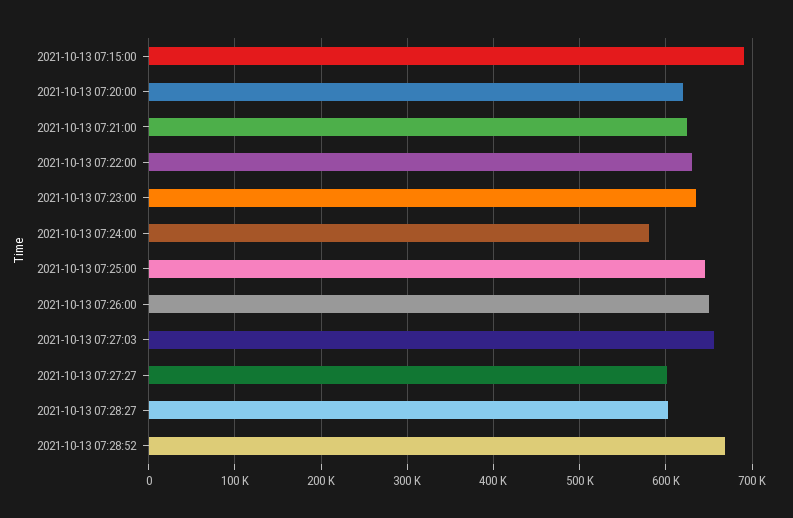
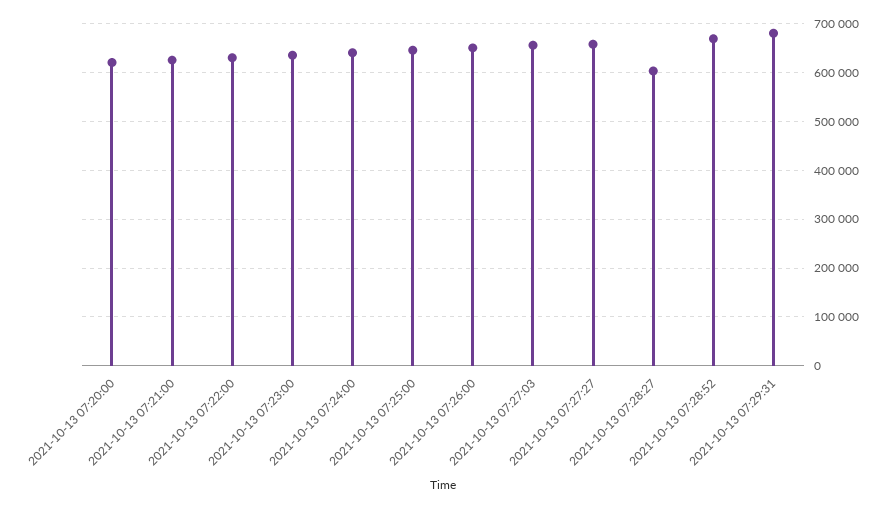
2021-10-13 07:15:00: 690000 -> none
2021-10-13 07:24:00: 580000 -> 640000
2021-10-13 07:27:27: 600000 -> 660000
2021-10-13 07:29:31: none -> 680000

